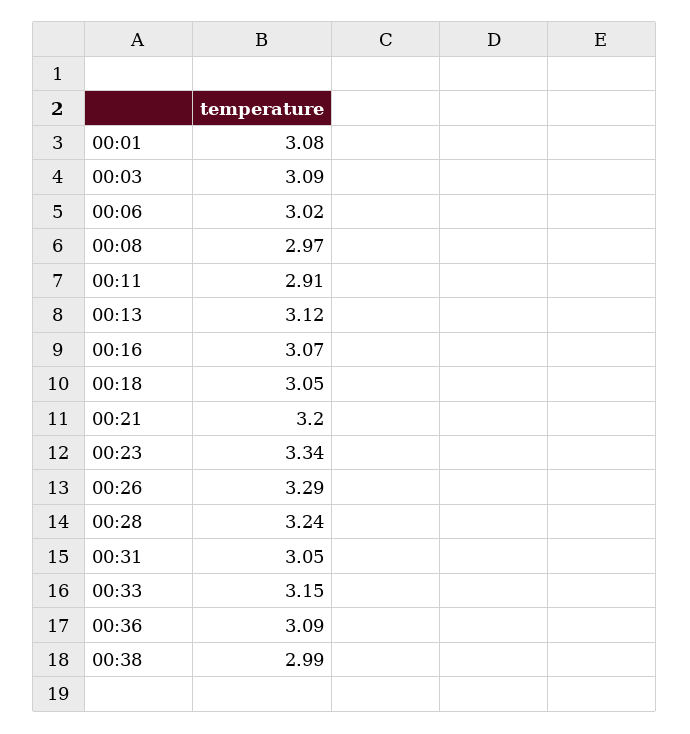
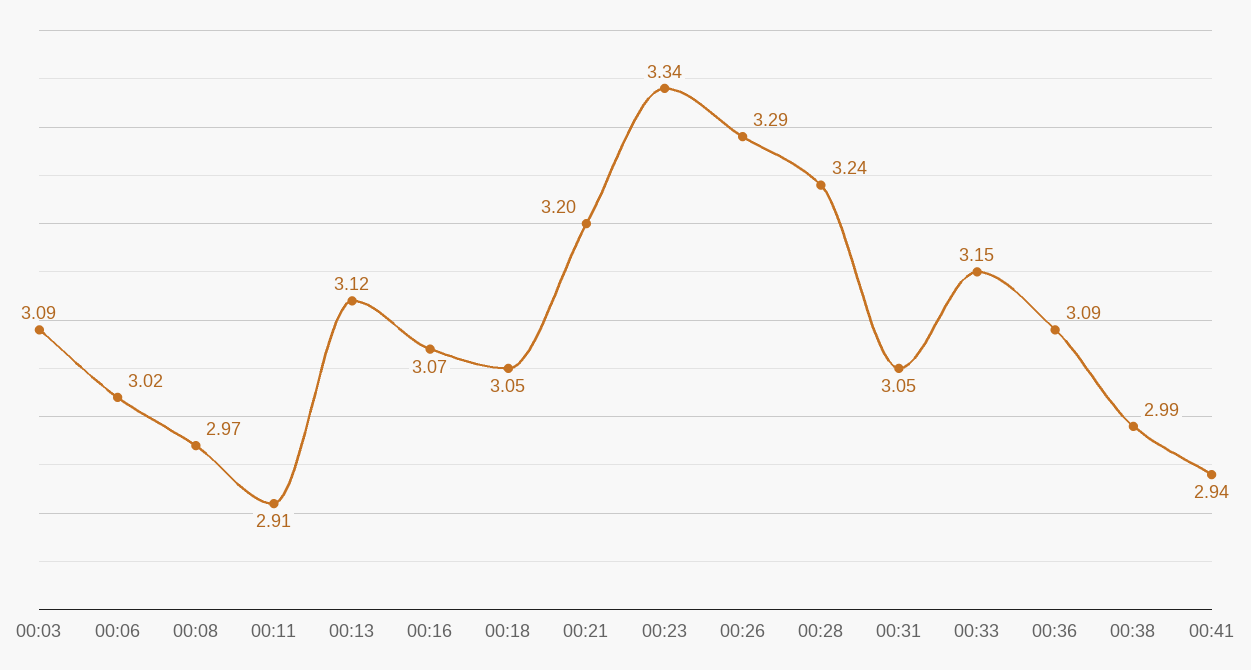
00:01: 3.08 -> none
00:41: none -> 2.94

